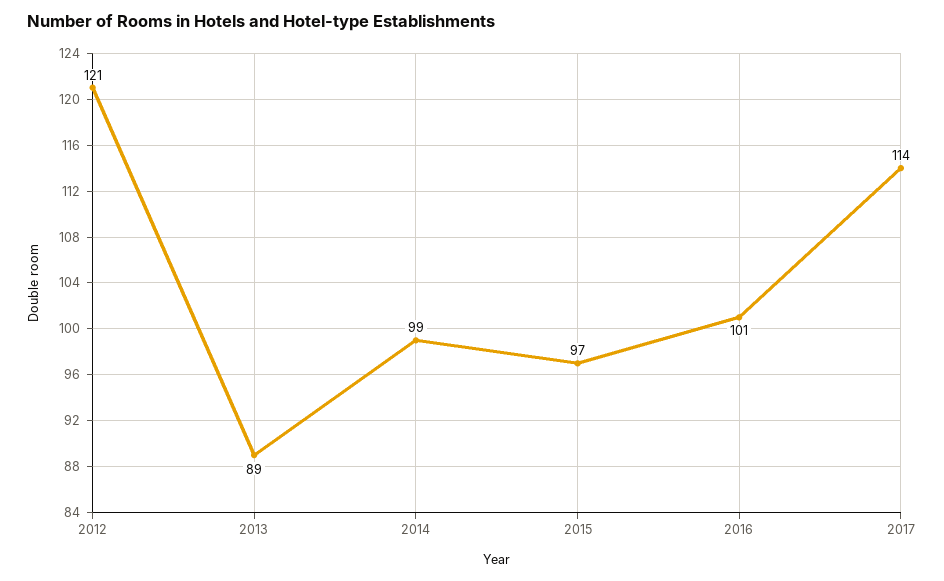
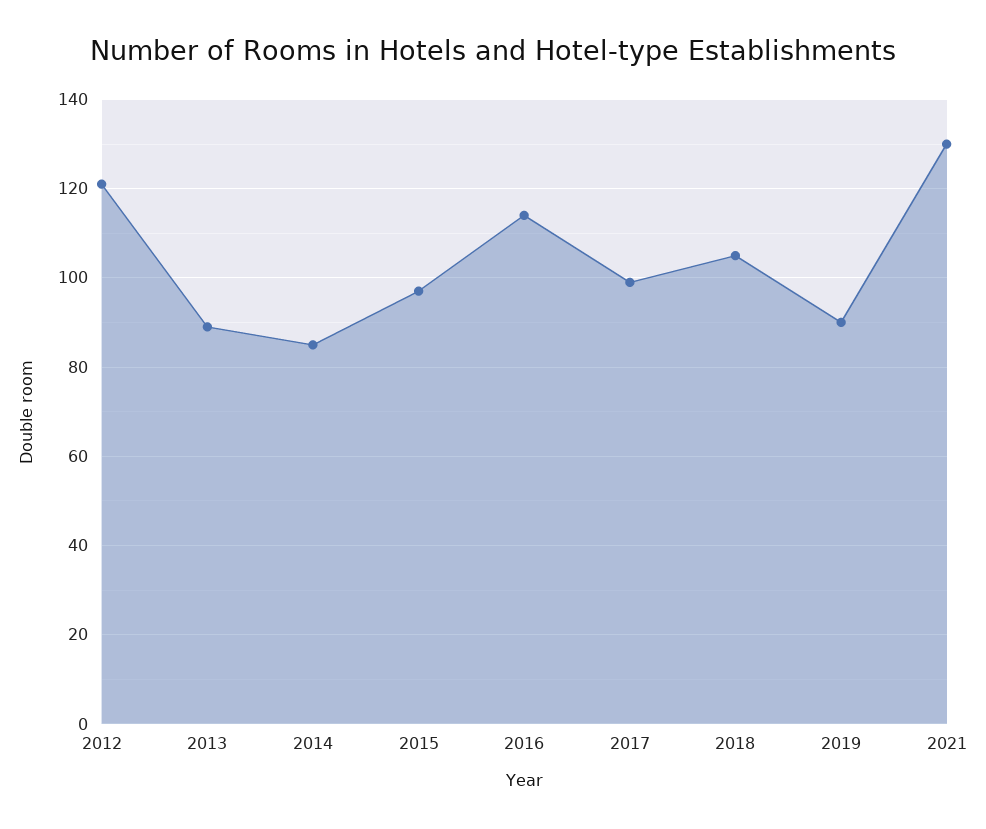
2014: 99 -> 85
2016: 101 -> 115
2017: 114 -> 100
2018: none -> 105
2019: none -> 90
2021: none -> 130

